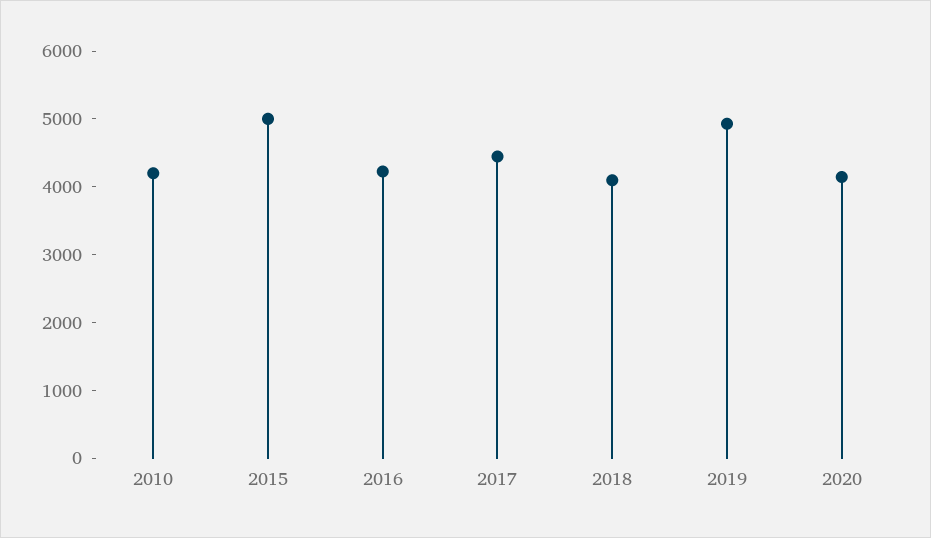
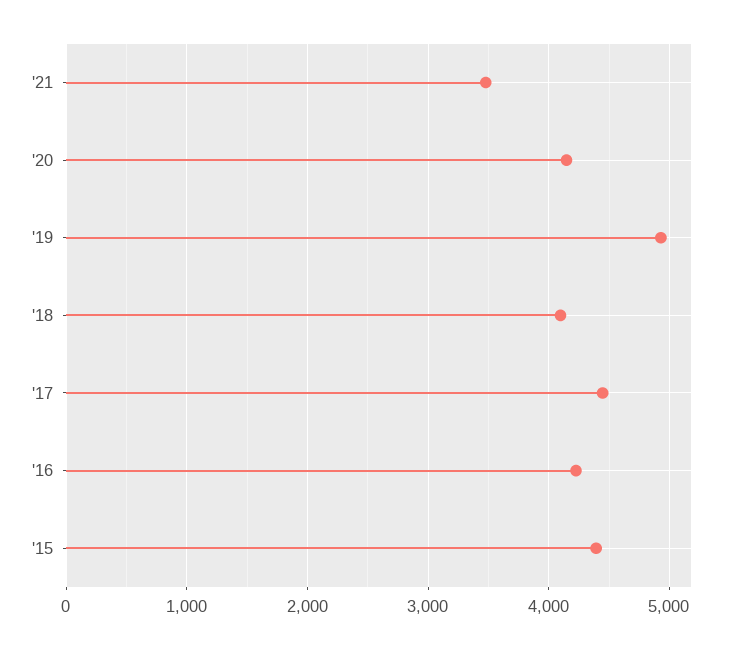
2010: 4200 -> none
2015: 5000 -> 4400
'21: none -> 3500

